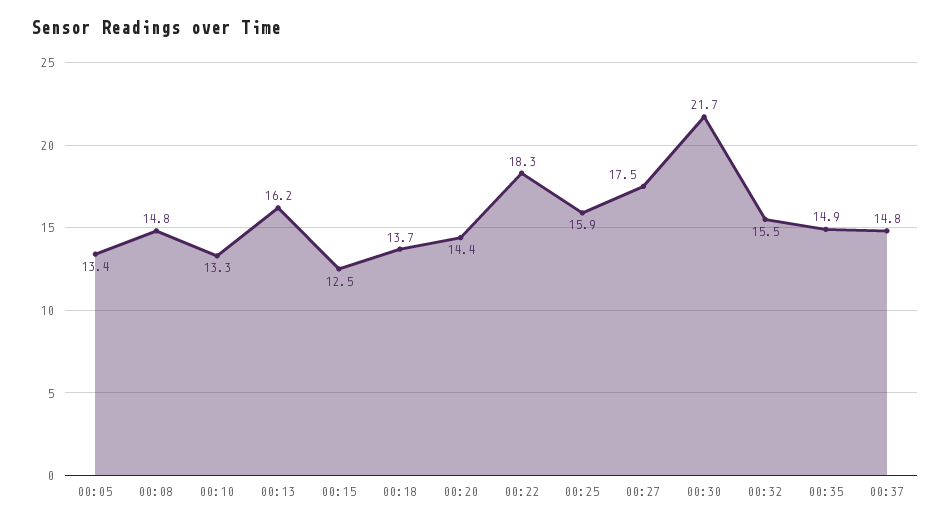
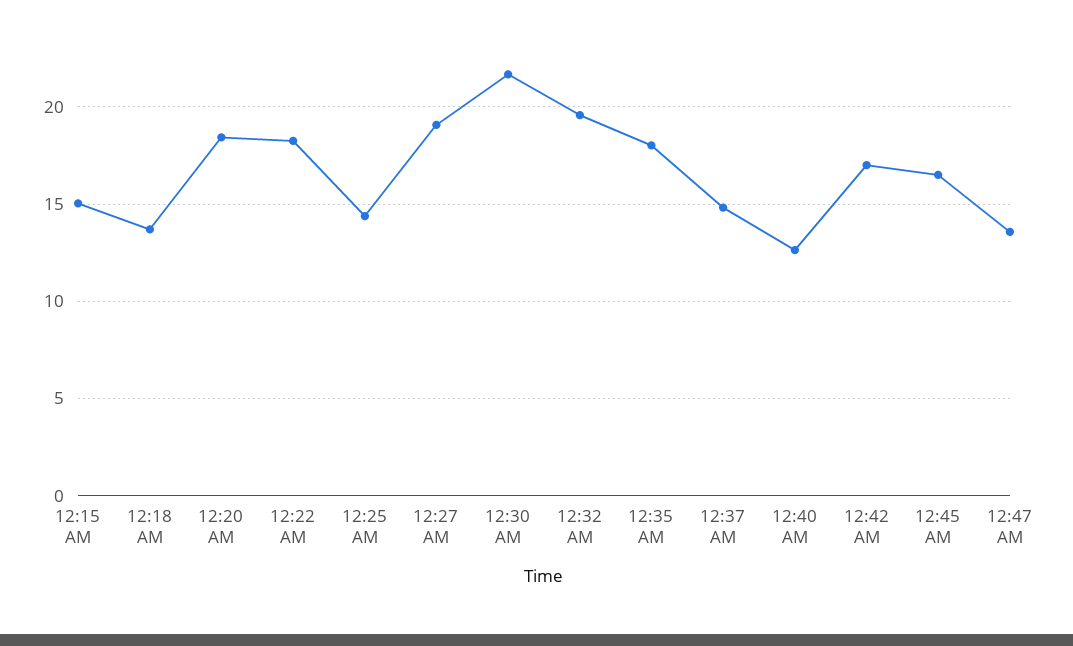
00:05: 13.4 -> none
00:08: 14.8 -> none
00:10: 13.3 -> none
00:13: 16.2 -> none
00:15: 12.5 -> 15
00:20: 14.4 -> 18.5
00:25: 15.9 -> 14.5
00:27: 17.5 -> 19
00:32: 15.5 -> 19.5
00:35: 14.9 -> 18
12:40 AM: none -> 12.5
12:42 AM: none -> 17
12:45 AM: none -> 16.5
12:47 AM: none -> 13.5

